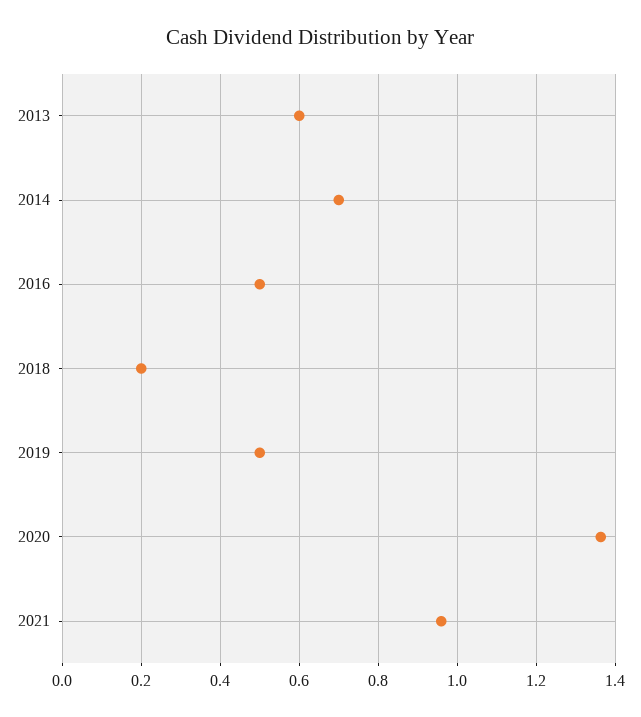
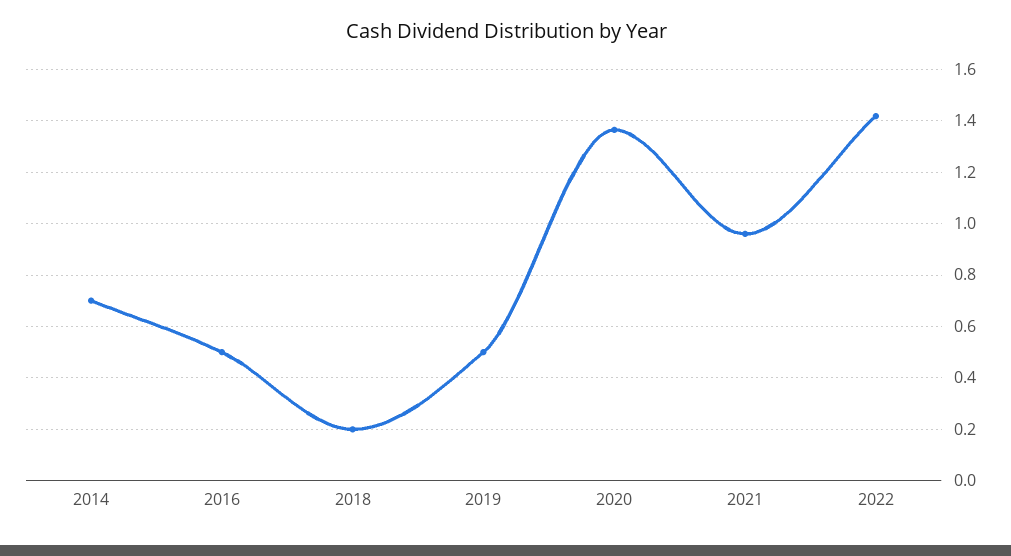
2013: 0.6 -> none
2022: none -> 1.425

